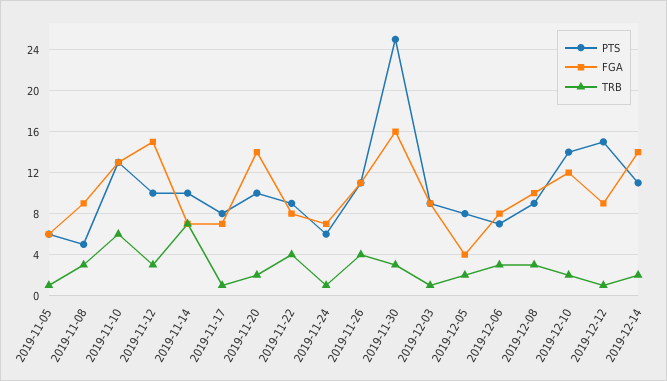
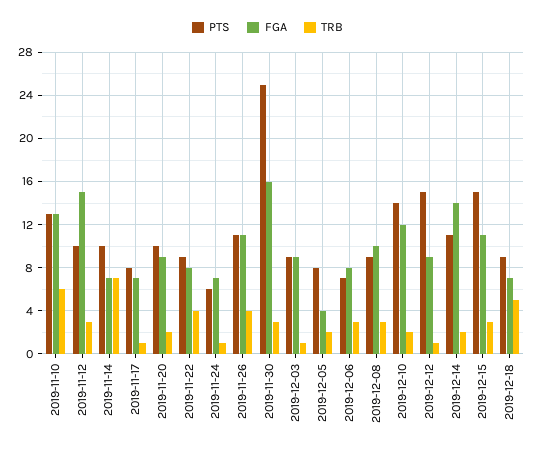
PTS, 2019-11-05: 6 -> none
FGA, 2019-11-05: 6 -> none
TRB, 2019-11-05: 1 -> none
PTS, 2019-11-08: 5 -> none
FGA, 2019-11-08: 9 -> none
TRB, 2019-11-08: 3 -> none
FGA, 2019-11-20: 14 -> 9
PTS, 2019-12-15: none -> 15
FGA, 2019-12-15: none -> 11
TRB, 2019-12-15: none -> 3
PTS, 2019-12-18: none -> 9
FGA, 2019-12-18: none -> 7
TRB, 2019-12-18: none -> 5

